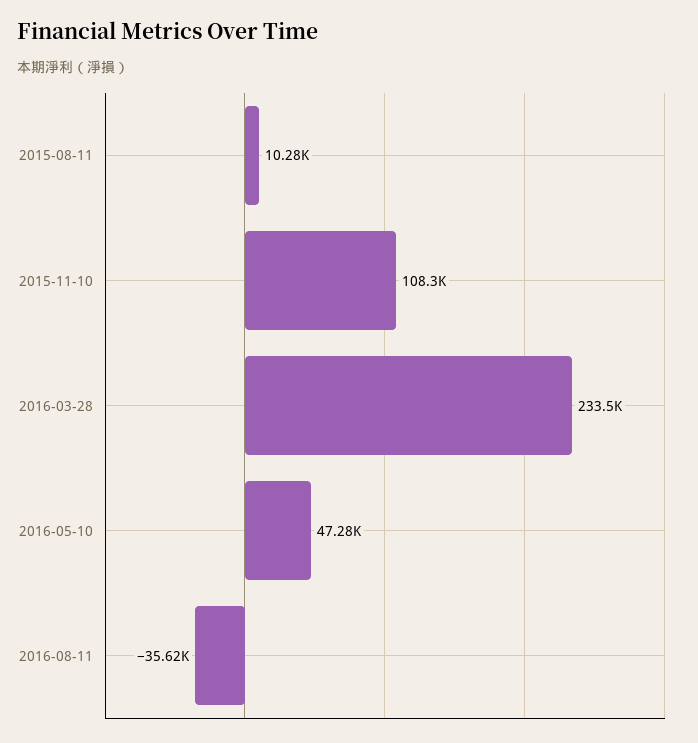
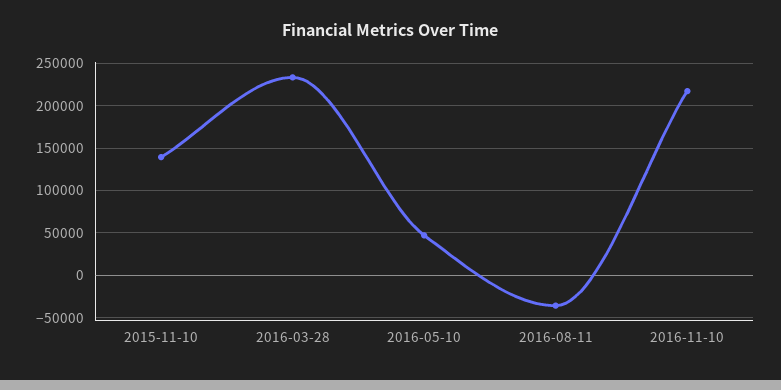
2015-08-11: 10280 -> none
2015-11-10: 108300 -> 140000
2016-11-10: none -> 220000

